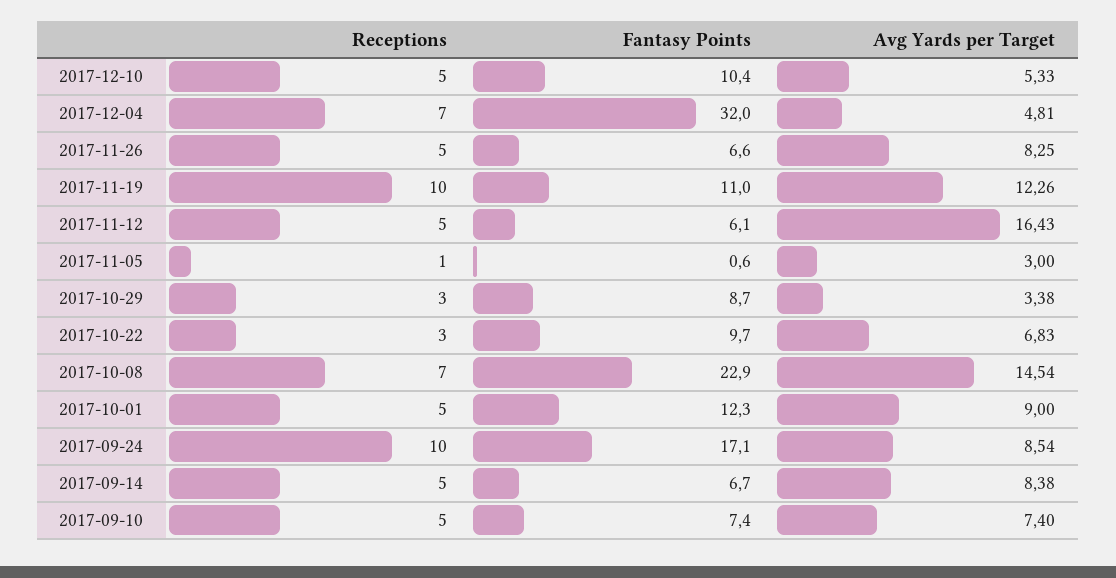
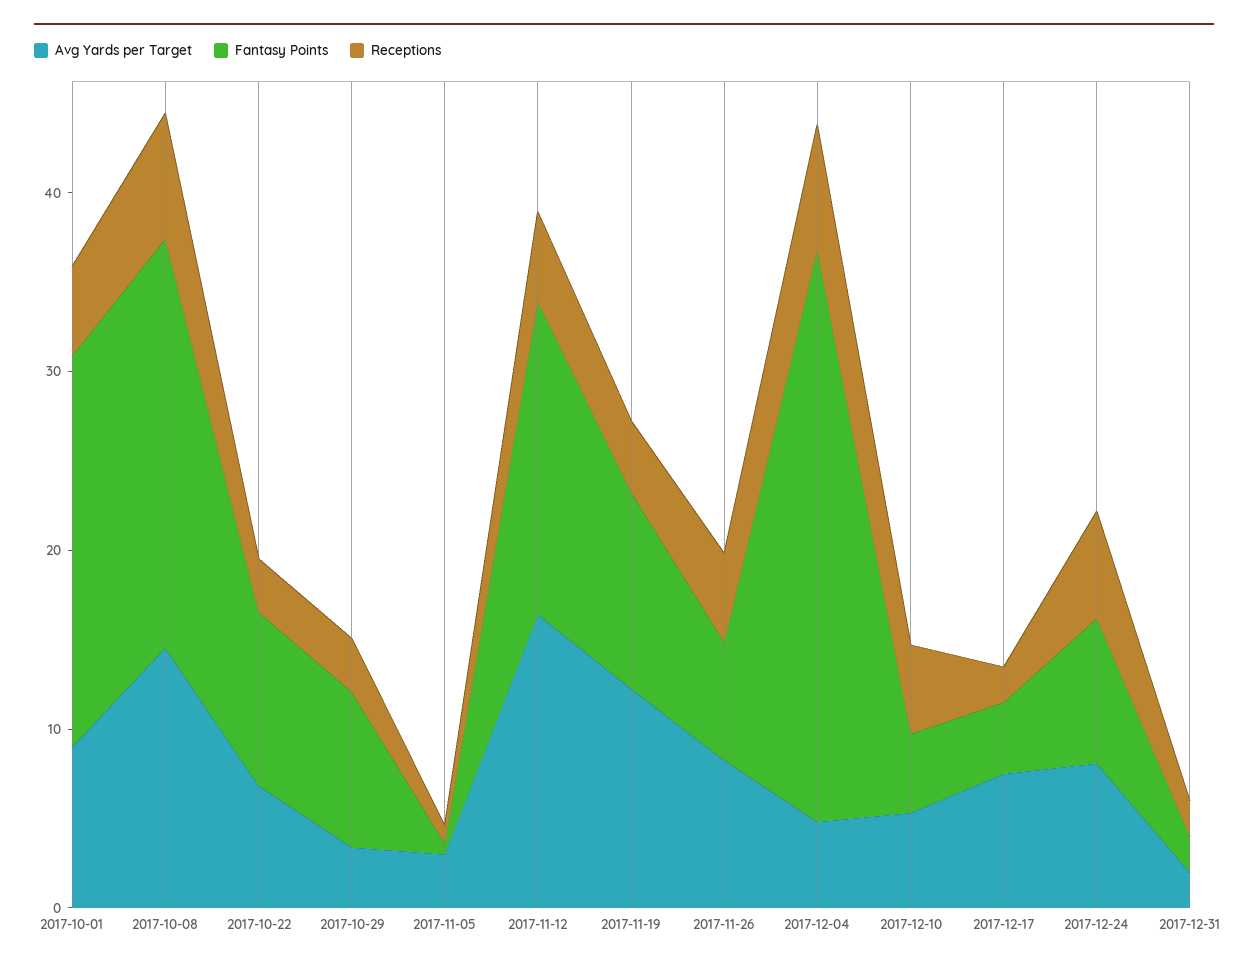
Fantasy Points, 2017-12-10: 10.4 -> 4
Receptions, 2017-11-19: 10 -> 4
Fantasy Points, 2017-11-12: 6.1 -> 18
Fantasy Points, 2017-10-01: 12.3 -> 22
Receptions, 2017-09-24: 10 -> none
Fantasy Points, 2017-09-24: 17.1 -> none
Avg Yards per Target, 2017-09-24: 8.54 -> none
Receptions, 2017-09-14: 5 -> none
Fantasy Points, 2017-09-14: 6.7 -> none
Avg Yards per Target, 2017-09-14: 8.38 -> none
Receptions, 2017-09-10: 5 -> none
Fantasy Points, 2017-09-10: 7.4 -> none
Avg Yards per Target, 2017-09-10: 7.4 -> none
Avg Yards per Target, 2017-12-17: none -> 8
Fantasy Points, 2017-12-17: none -> 4
Receptions, 2017-12-17: none -> 2
Avg Yards per Target, 2017-12-24: none -> 8
Fantasy Points, 2017-12-24: none -> 8
Receptions, 2017-12-24: none -> 6
Avg Yards per Target, 2017-12-31: none -> 2
Fantasy Points, 2017-12-31: none -> 2
Receptions, 2017-12-31: none -> 2

